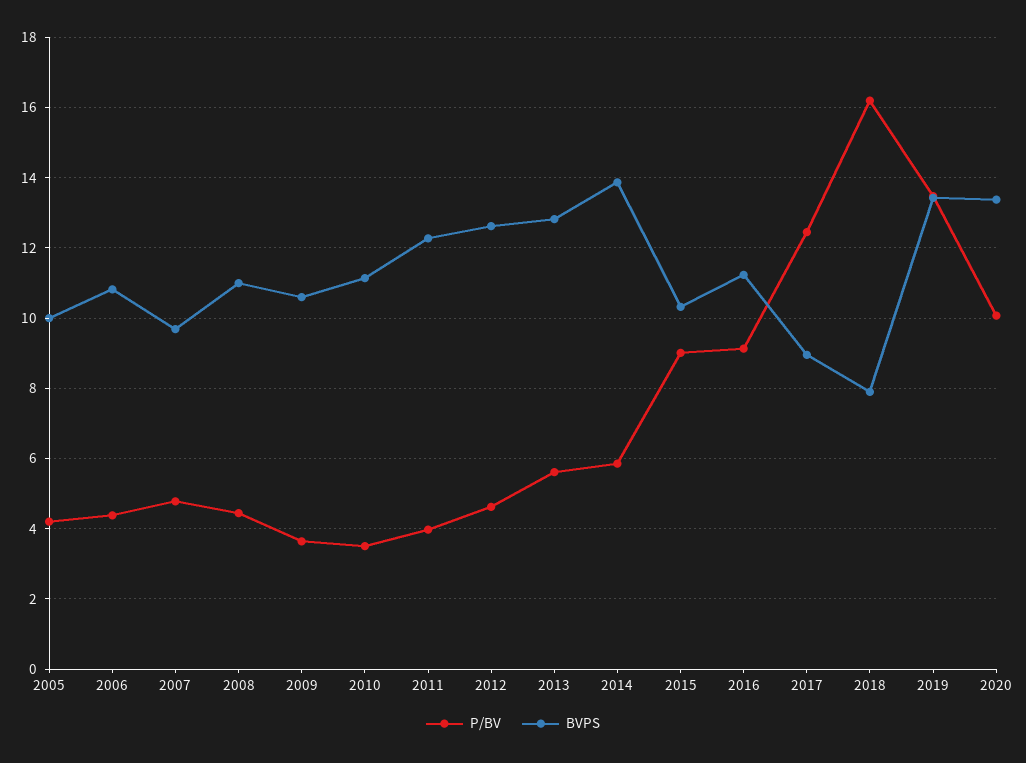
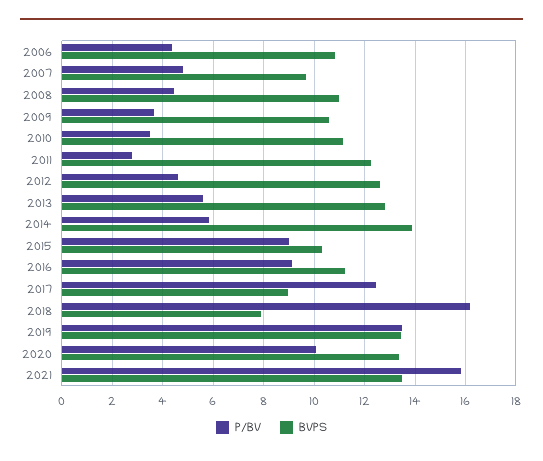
P/BV, 2005: 4.2 -> none
BVPS, 2005: 10 -> none
P/BV, 2011: 4 -> 2.75
P/BV, 2021: none -> 15.75
BVPS, 2021: none -> 13.5

